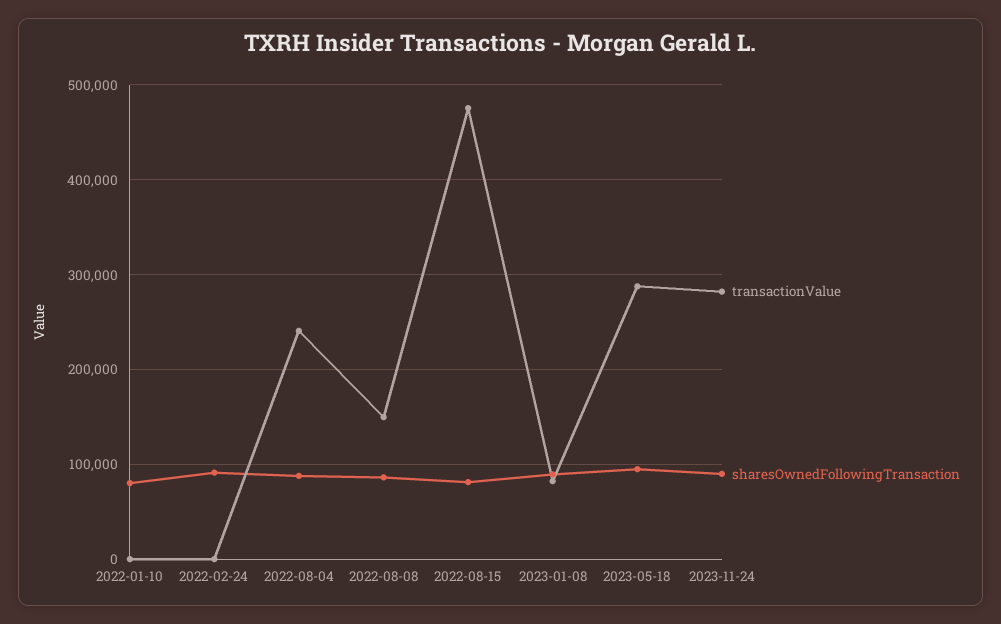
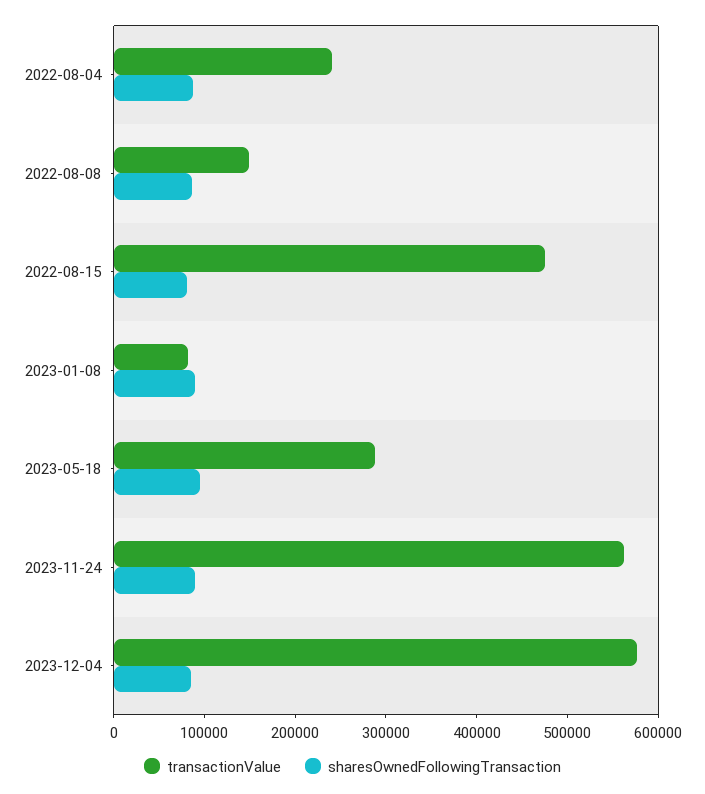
transactionValue, 2022-01-10: 0 -> none
sharesOwnedFollowingTransaction, 2022-01-10: 80000 -> none
transactionValue, 2022-02-24: 0 -> none
sharesOwnedFollowingTransaction, 2022-02-24: 90000 -> none
transactionValue, 2023-11-24: 280000 -> 560000
transactionValue, 2023-12-04: none -> 580000
sharesOwnedFollowingTransaction, 2023-12-04: none -> 80000

